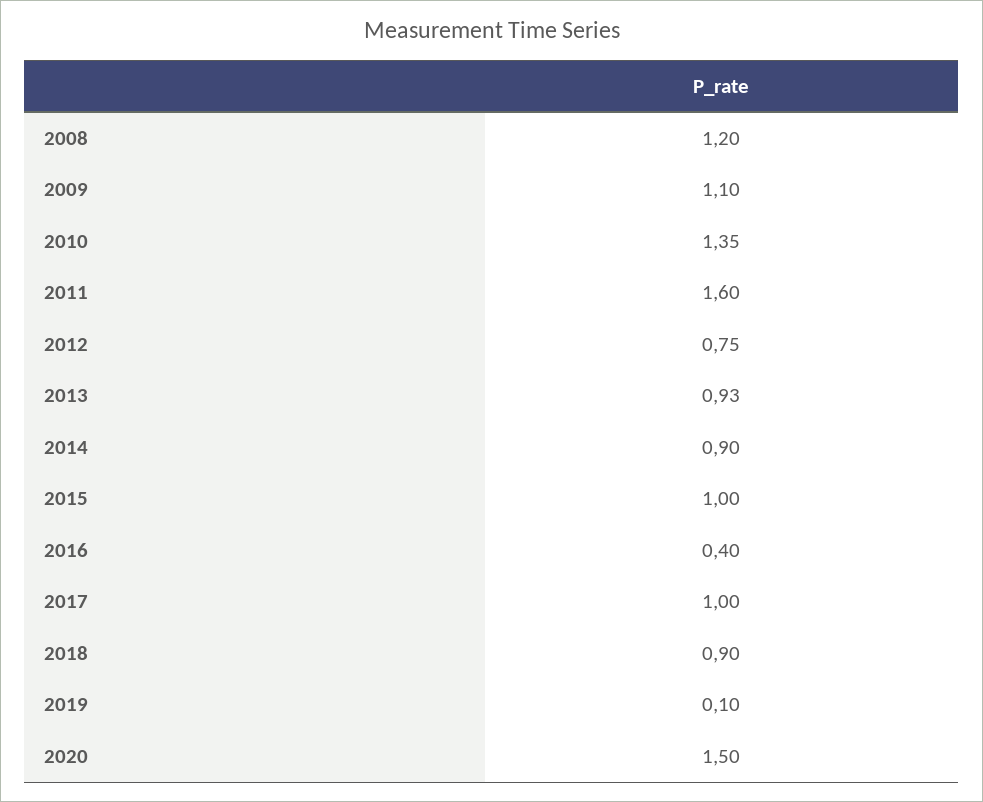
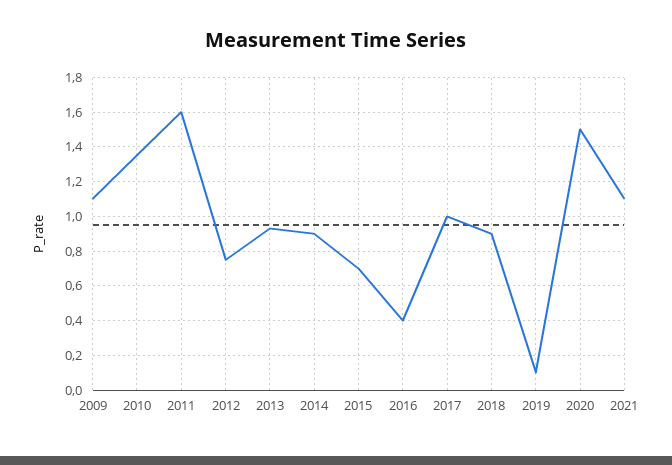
2008: 1.2 -> none
2015: 1 -> 0.7
2021: none -> 1.1

